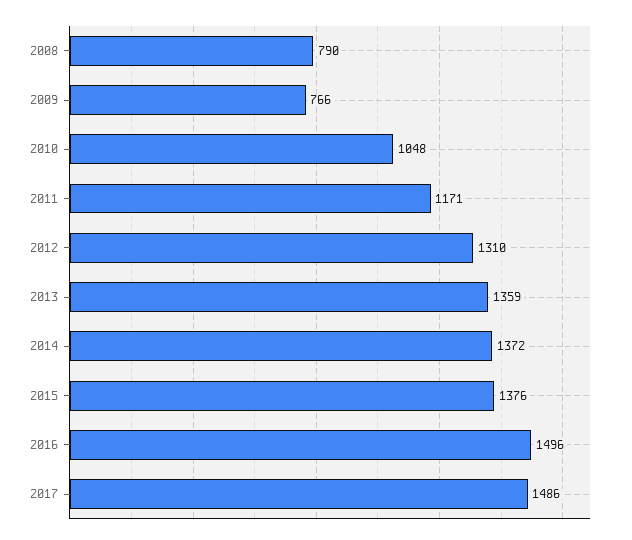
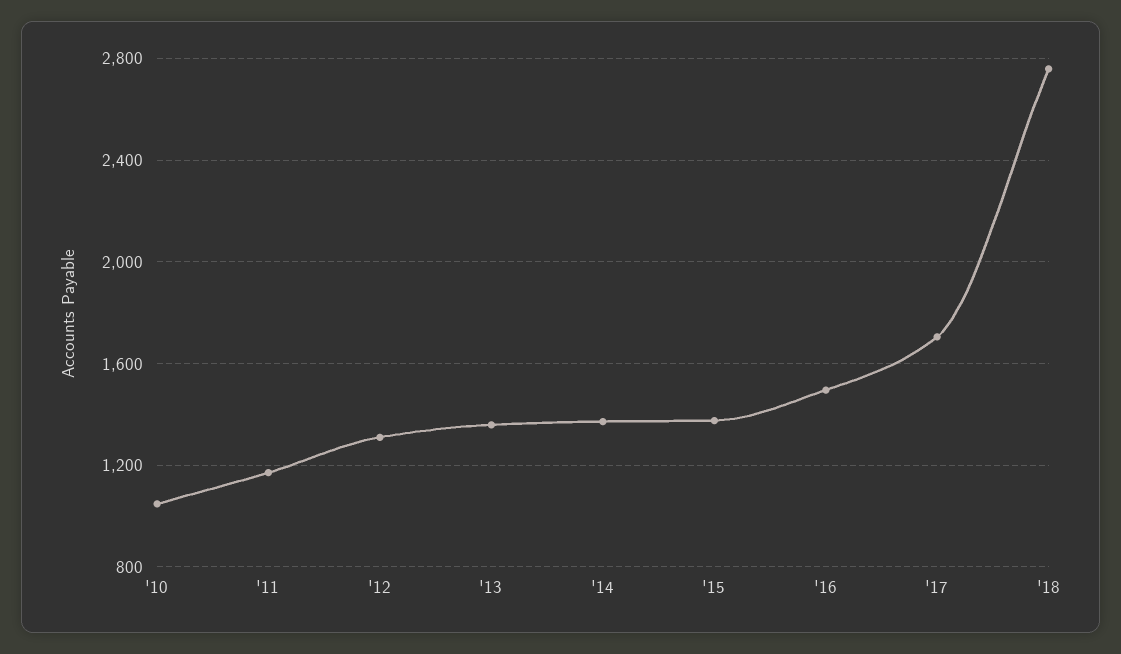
2008: 790 -> none
2009: 766 -> none
2017: 1486 -> 1700
'18: none -> 2750

